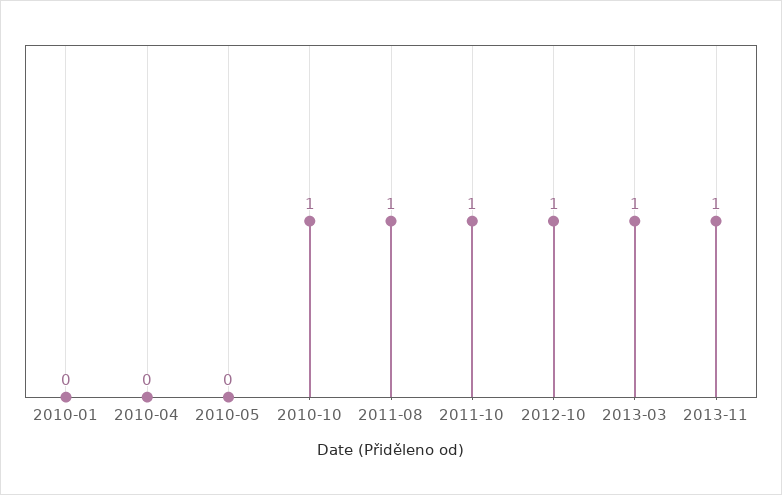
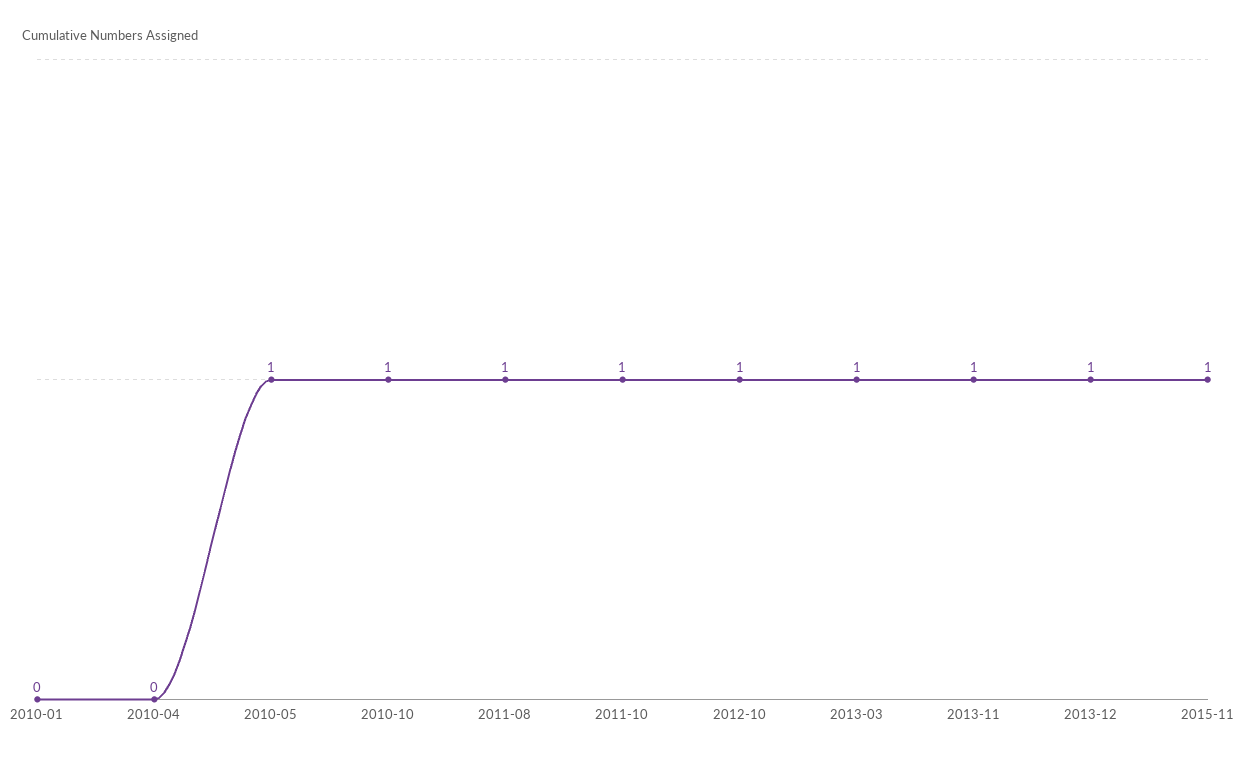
2010-05: 0 -> 1
2013-12: none -> 1
2015-11: none -> 1

